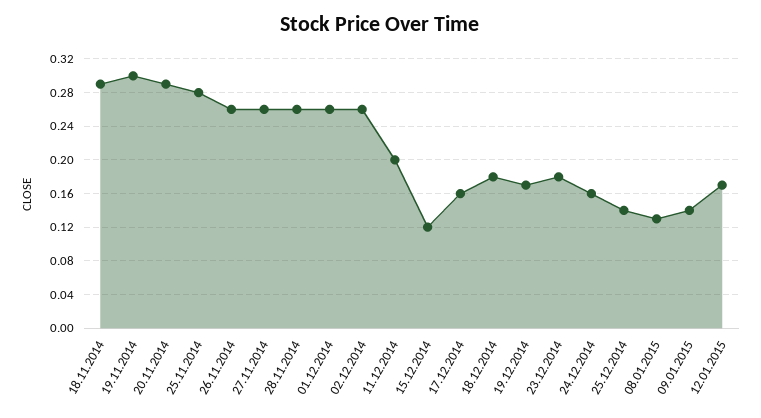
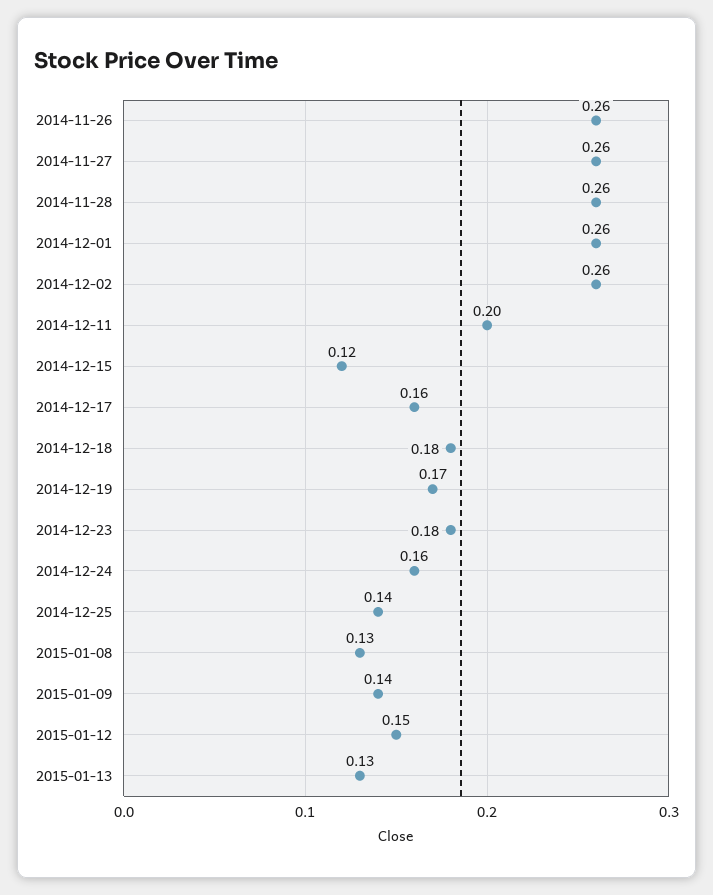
18.11.2014: 0.29 -> none
19.11.2014: 0.3 -> none
20.11.2014: 0.29 -> none
25.11.2014: 0.28 -> none
12.01.2015: 0.17 -> 0.15
2015-01-13: none -> 0.13

